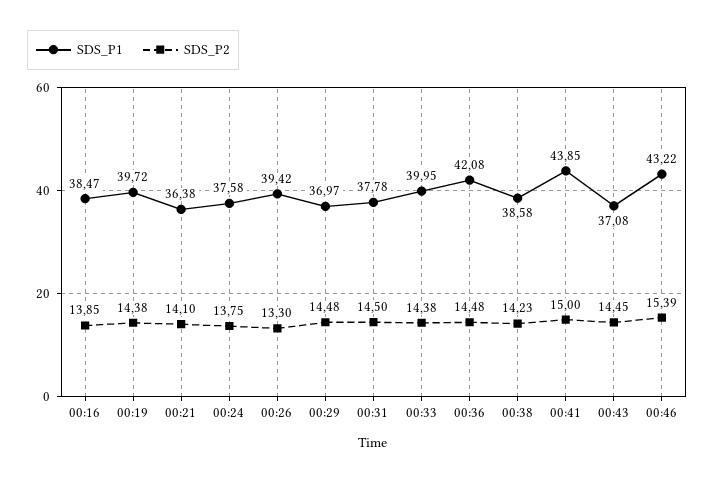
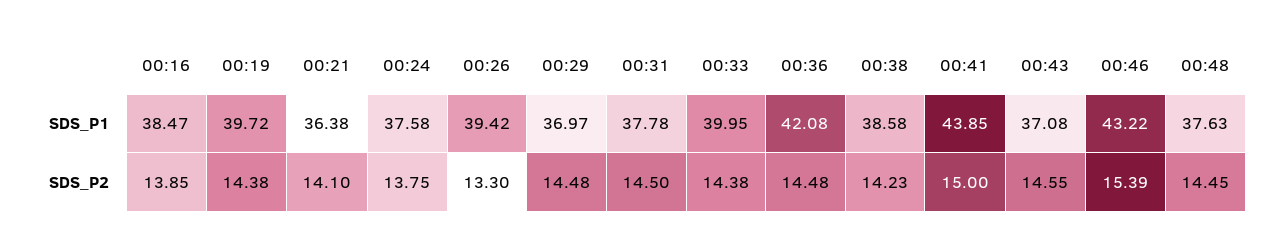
SDS_P2, 00:43: 14.45 -> 14.55
SDS_P1, 00:48: none -> 37.63
SDS_P2, 00:48: none -> 14.45

